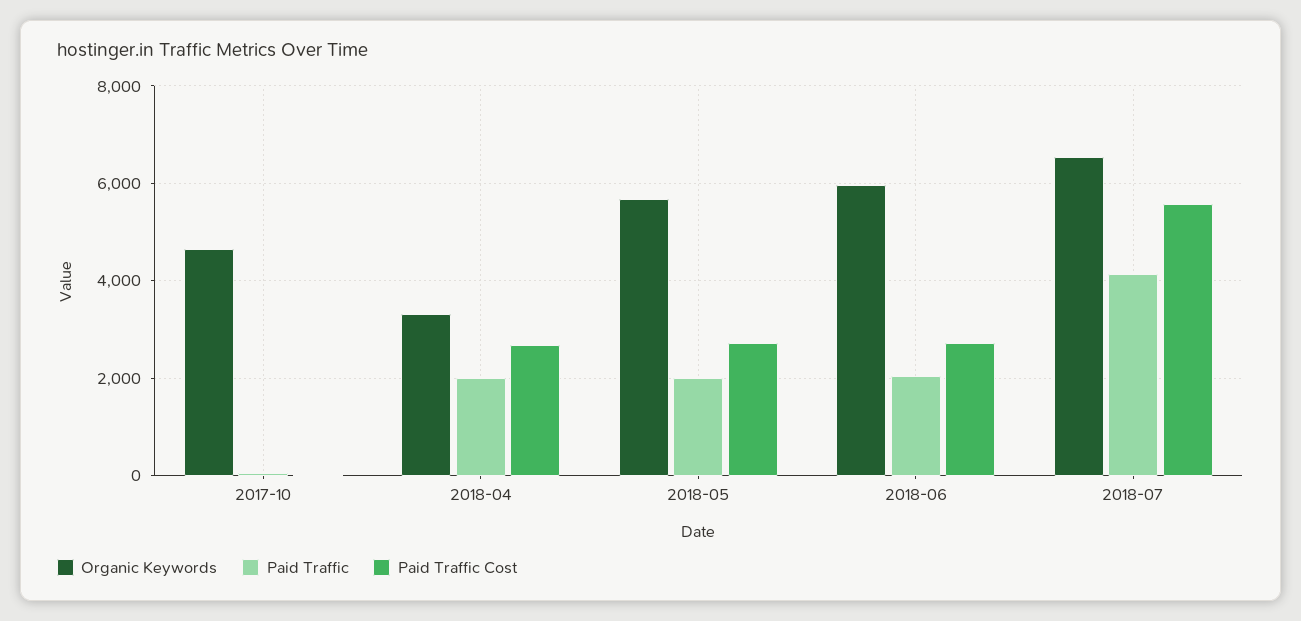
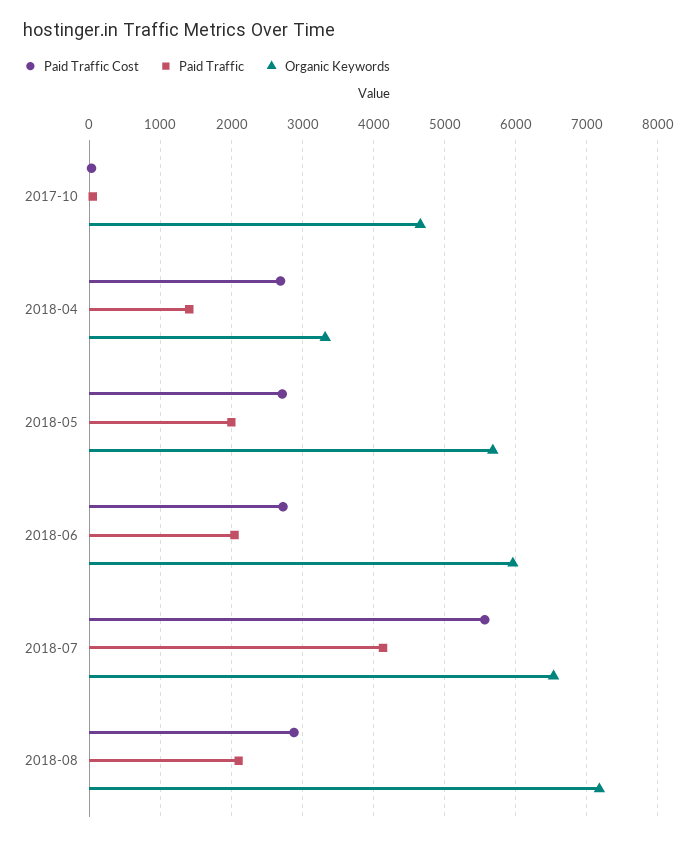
Paid Traffic, 2018-04: 2000 -> 1400
Paid Traffic Cost, 2018-08: none -> 2900
Paid Traffic, 2018-08: none -> 2100
Organic Keywords, 2018-08: none -> 7200

